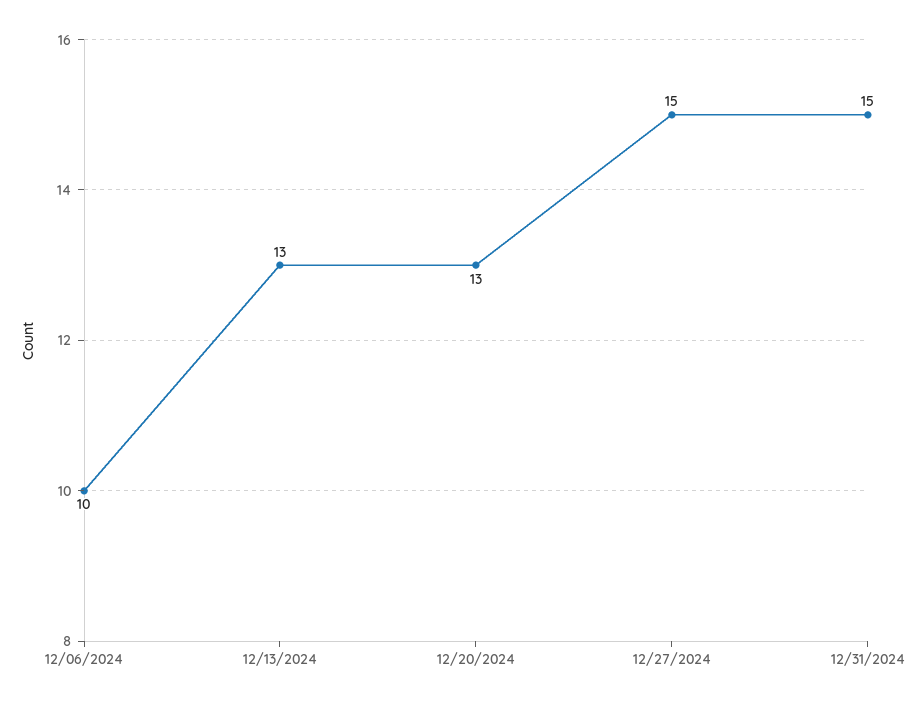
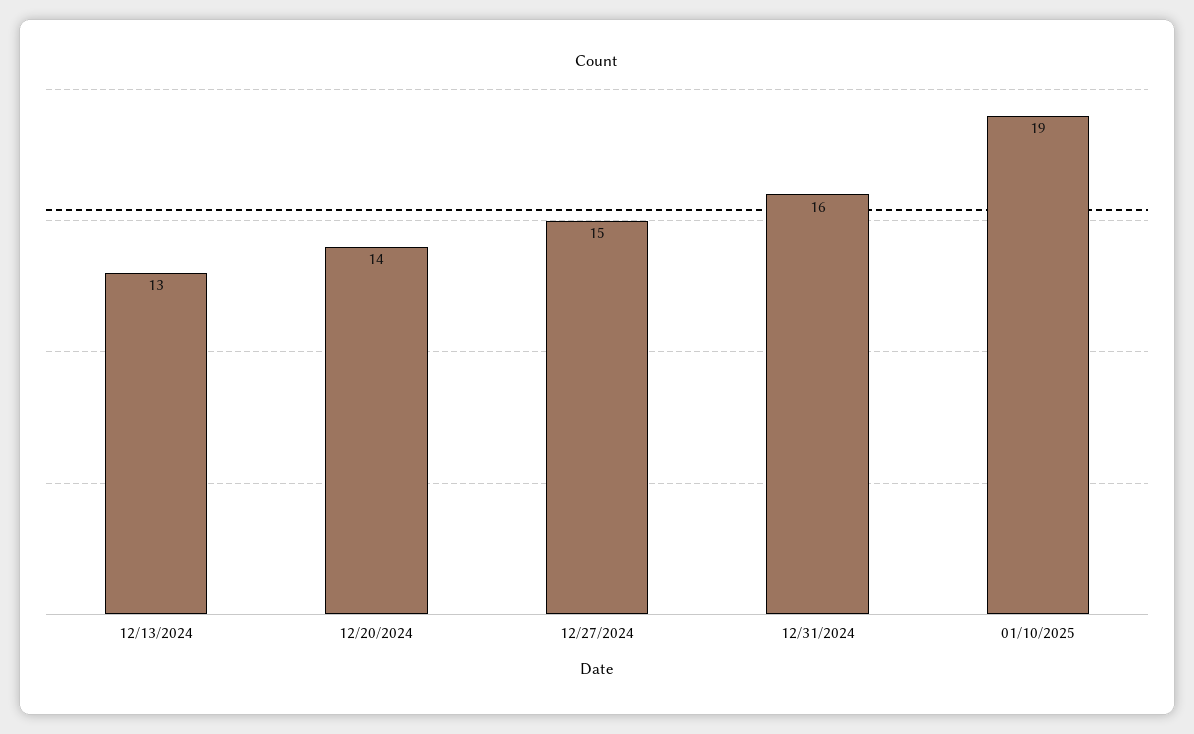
12/06/2024: 10 -> none
12/20/2024: 13 -> 14
12/31/2024: 15 -> 16
01/10/2025: none -> 19

